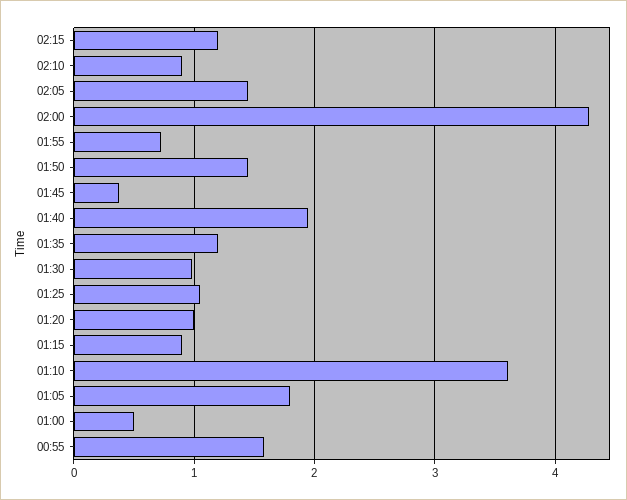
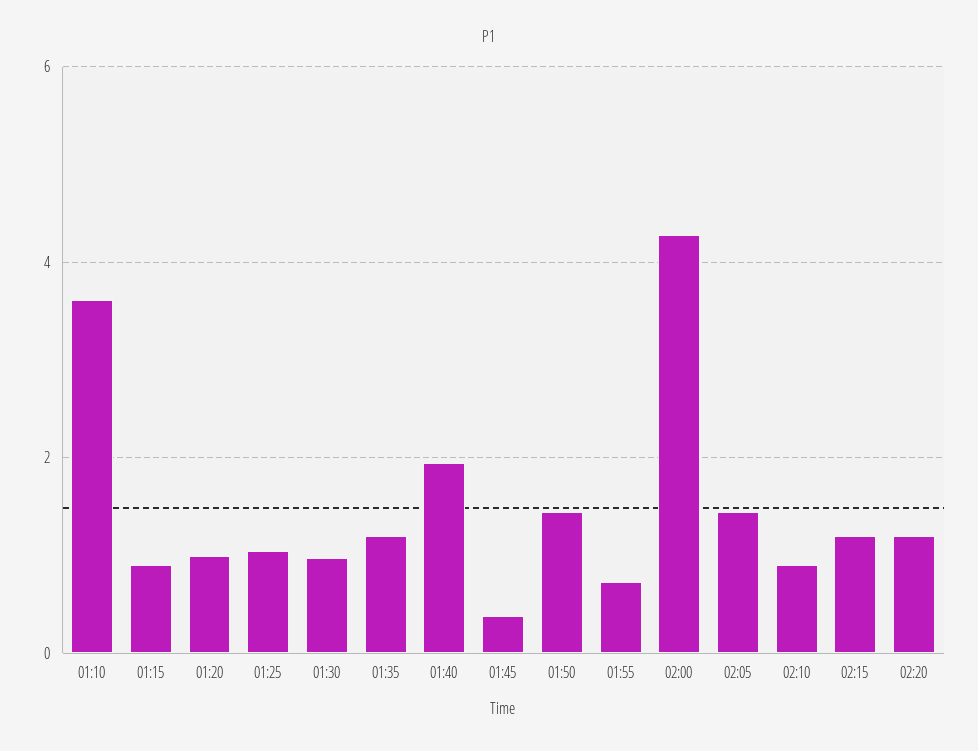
01:05: 1.8 -> none
01:00: 0.5 -> none
00:55: 1.6 -> none
02:20: none -> 1.2

